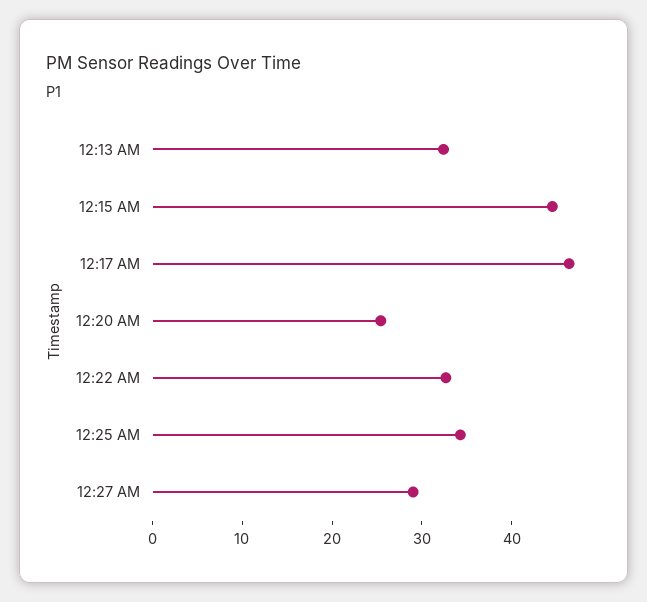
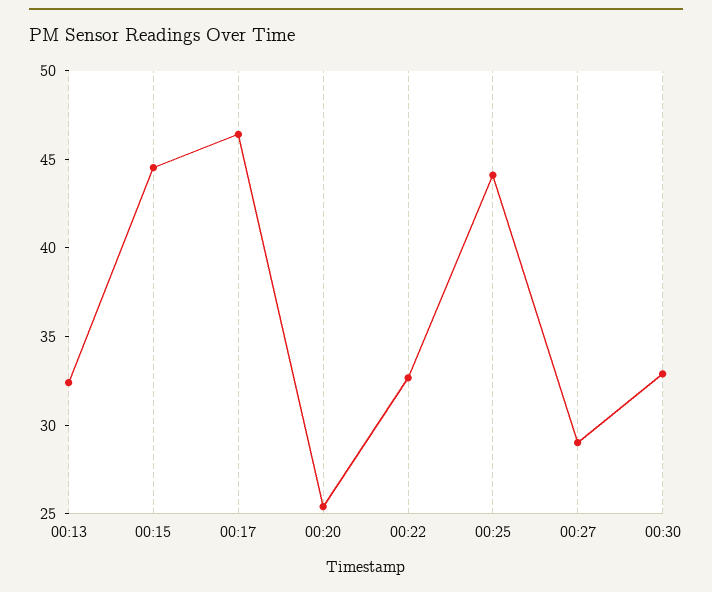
12:25 AM: 34 -> 44
00:30: none -> 33

